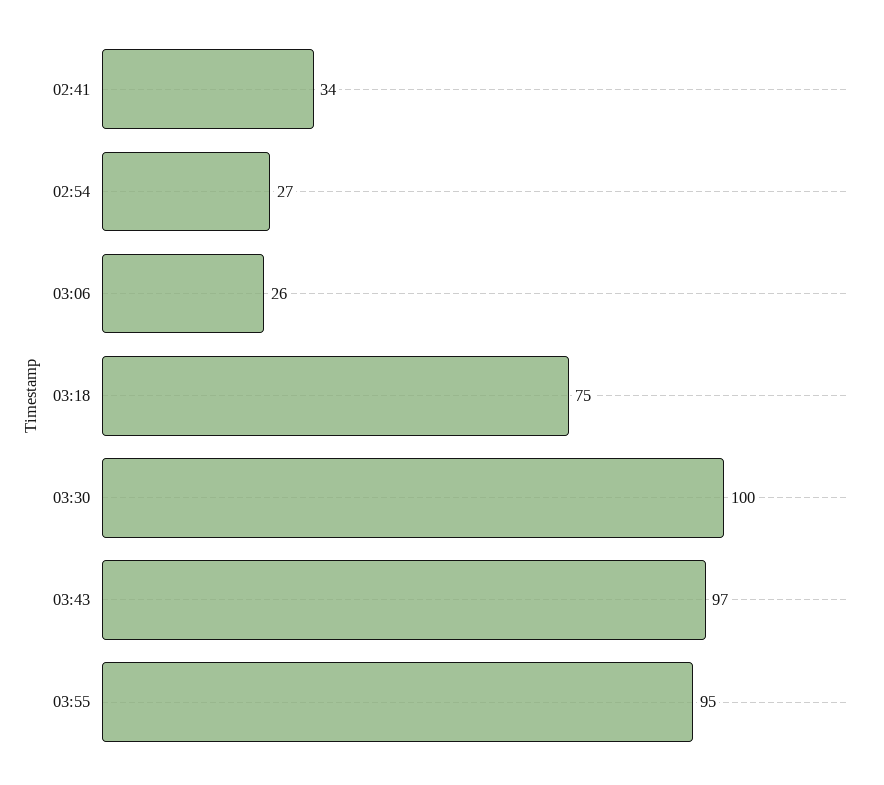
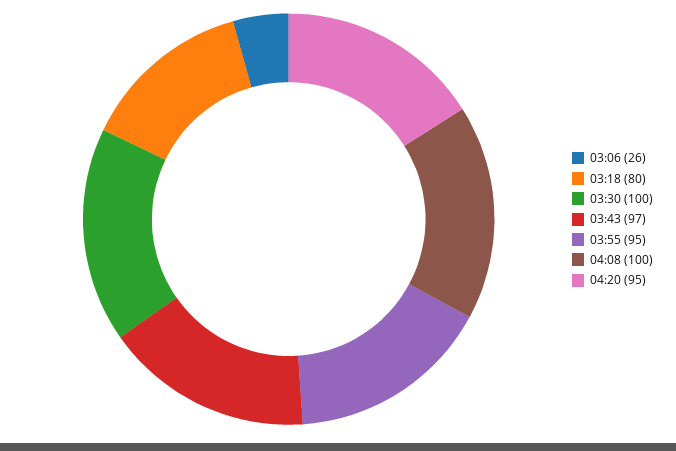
02:41: 34 -> none
02:54: 27 -> none
03:18: 75 -> 80
04:08: none -> 100
04:20: none -> 95

